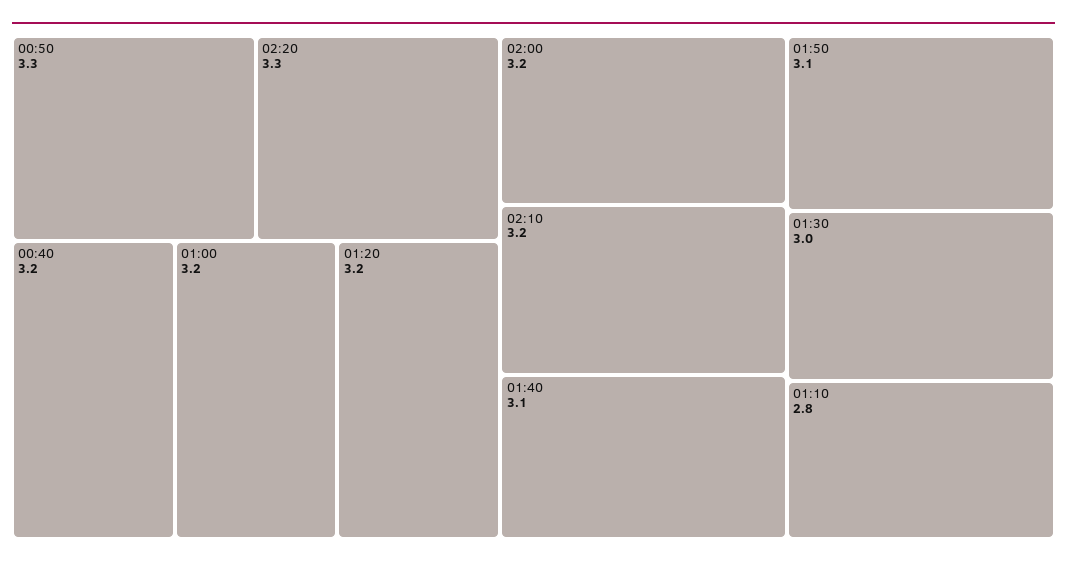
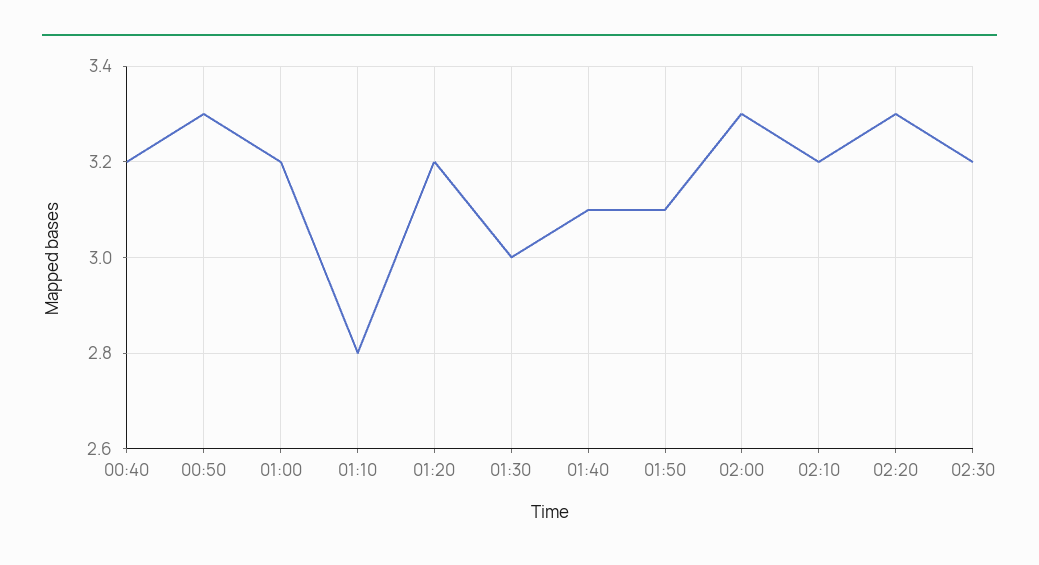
02:00: 3.2 -> 3.3
02:30: none -> 3.2

